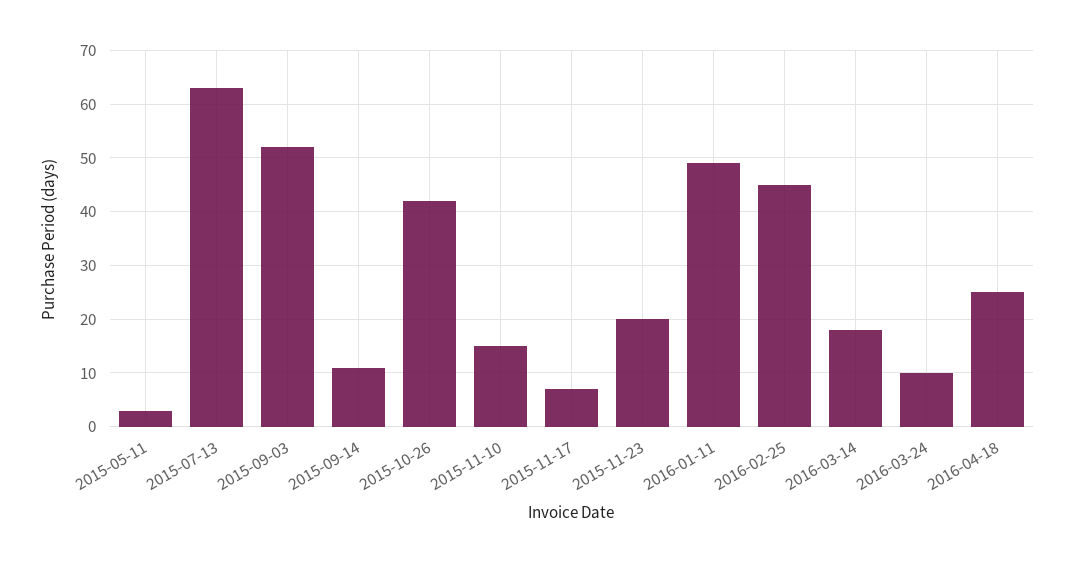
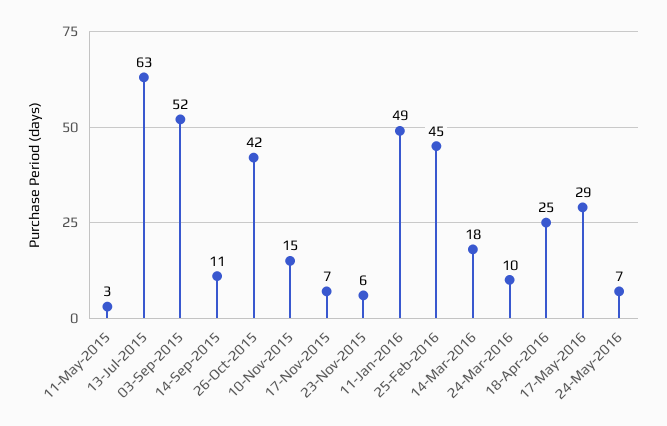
2015-11-23: 20 -> 6
17-May-2016: none -> 29
24-May-2016: none -> 7

